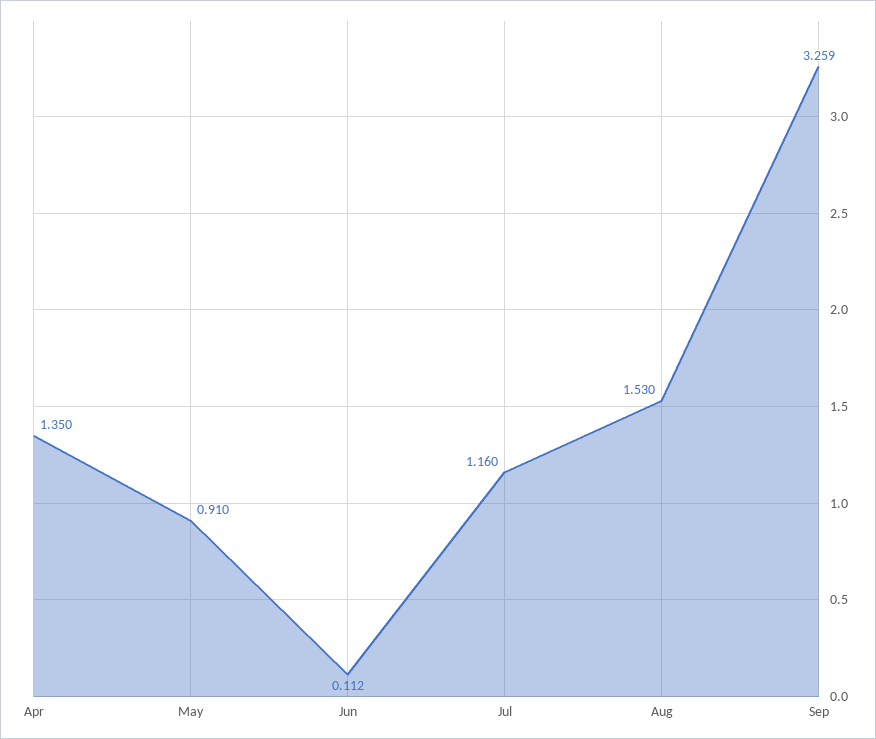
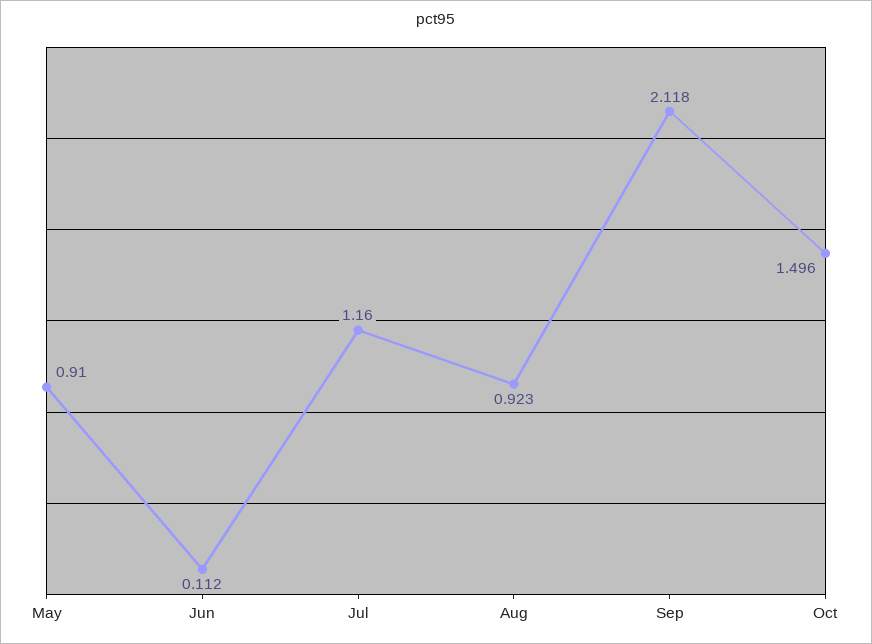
Apr: 1.35 -> none
Aug: 1.53 -> 0.923
Sep: 3.259 -> 2.118
Oct: none -> 1.496

